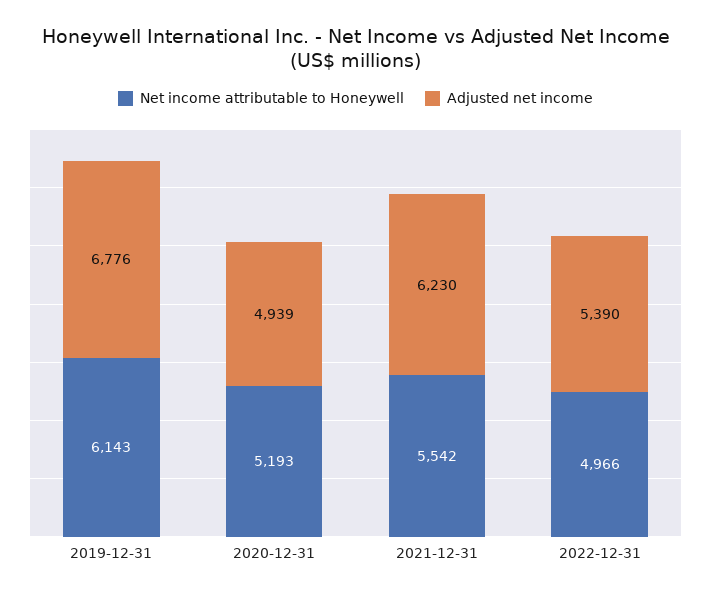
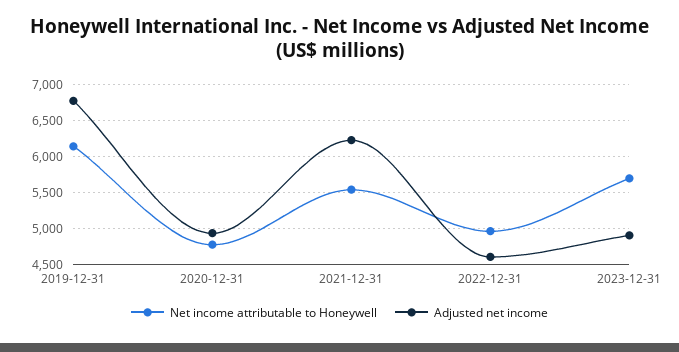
Net income attributable to Honeywell, 2020-12-31: 5193 -> 4800
Adjusted net income, 2022-12-31: 5390 -> 4600
Net income attributable to Honeywell, 2023-12-31: none -> 5700
Adjusted net income, 2023-12-31: none -> 4900

